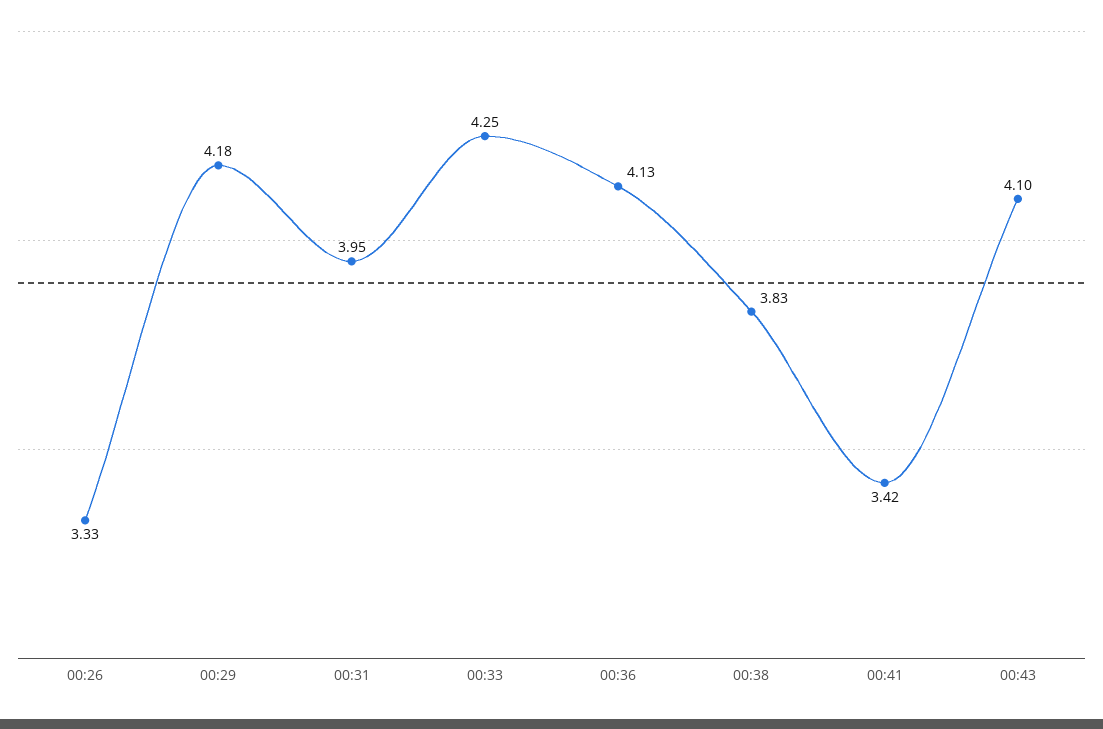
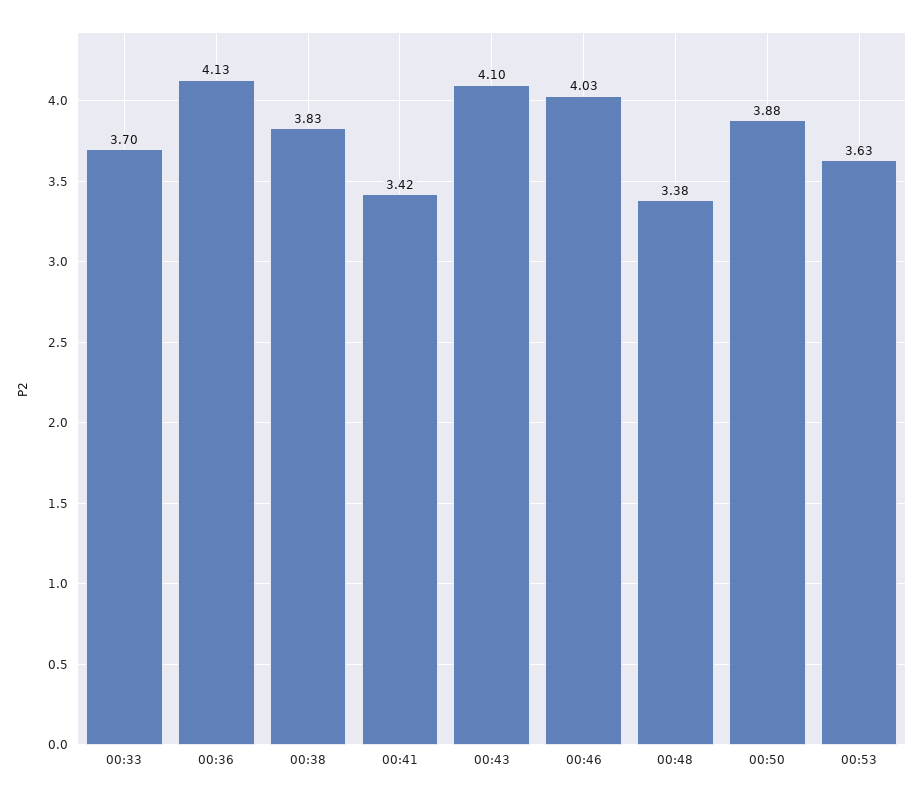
00:26: 3.33 -> none
00:29: 4.18 -> none
00:31: 3.95 -> none
00:33: 4.25 -> 3.7
00:46: none -> 4.03
00:48: none -> 3.38
00:50: none -> 3.88
00:53: none -> 3.63

